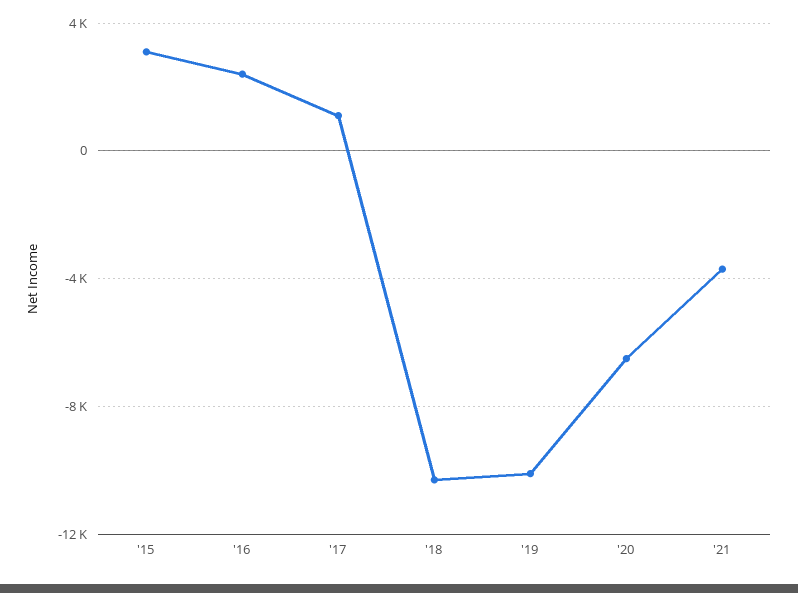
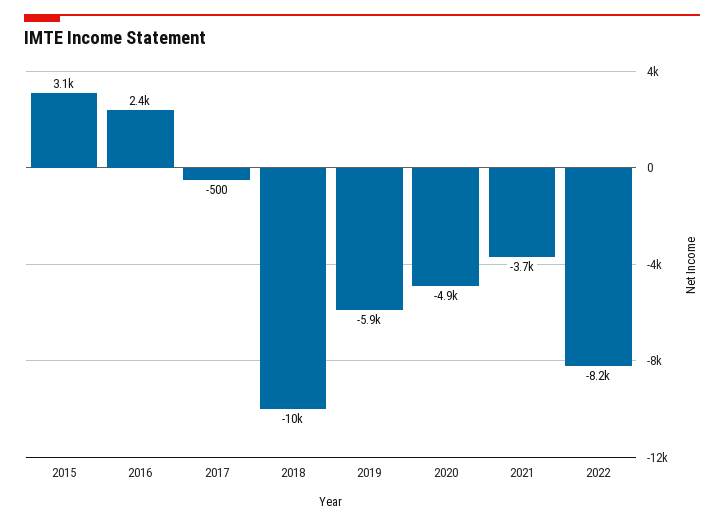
'17: 1000 -> -500
'19: -10000 -> -5900
'20: -6500 -> -4900
2022: none -> -8200

